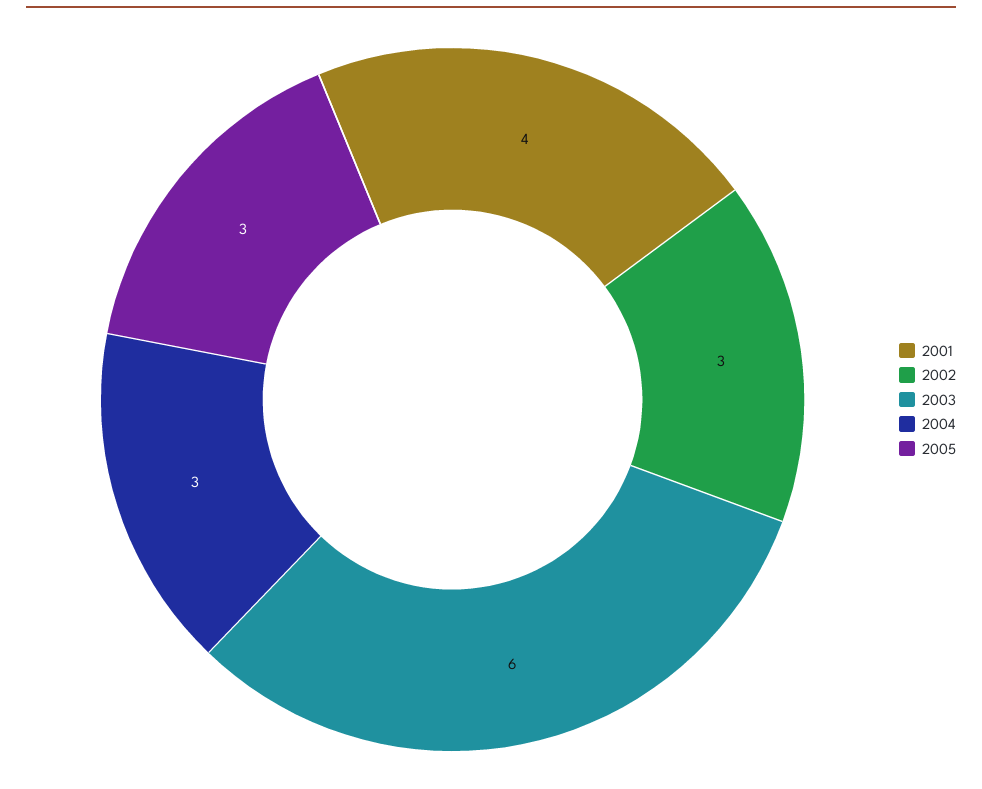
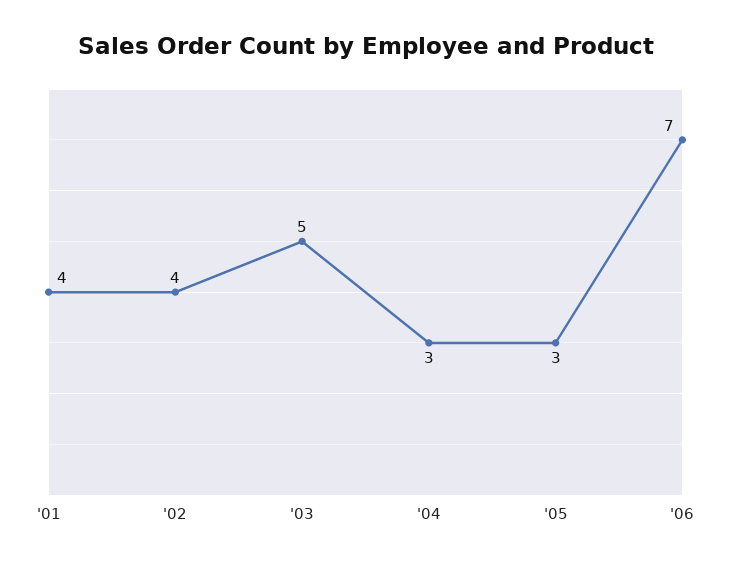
2002: 3 -> 4
2003: 6 -> 5
'06: none -> 7

